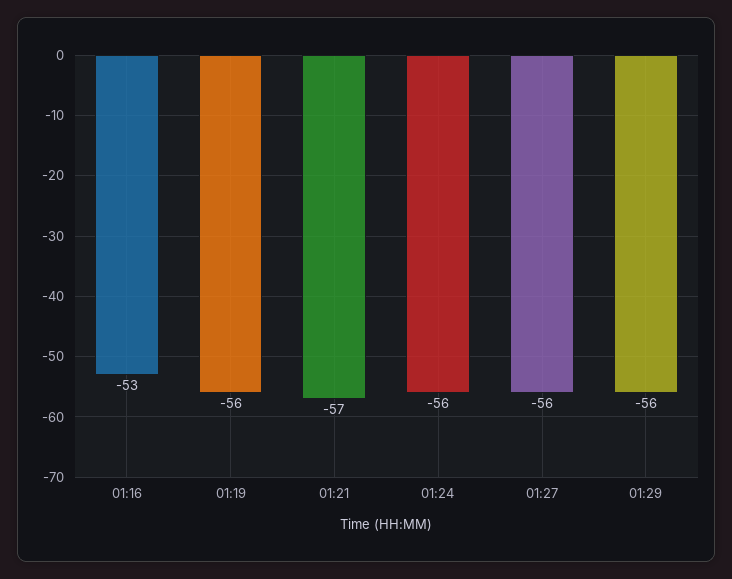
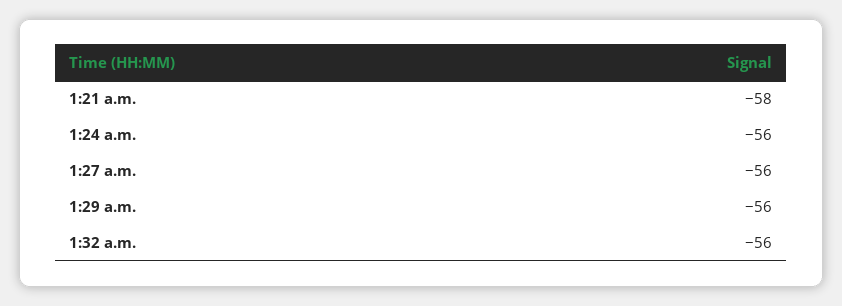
01:16: -53 -> none
01:19: -56 -> none
01:21: -57 -> -58
1:32 a.m.: none -> -56

